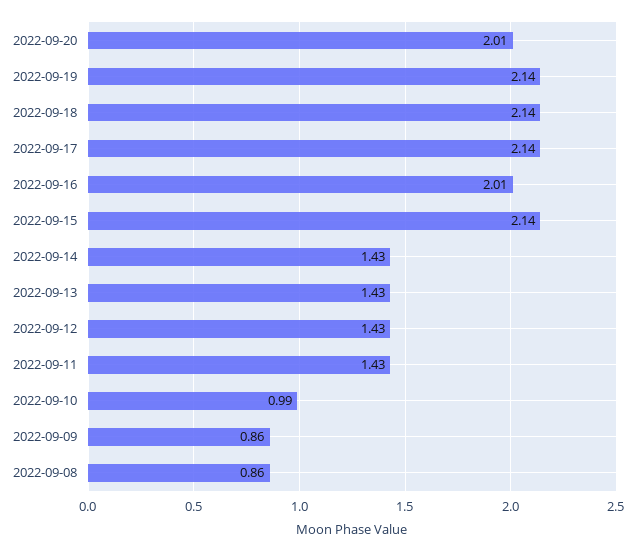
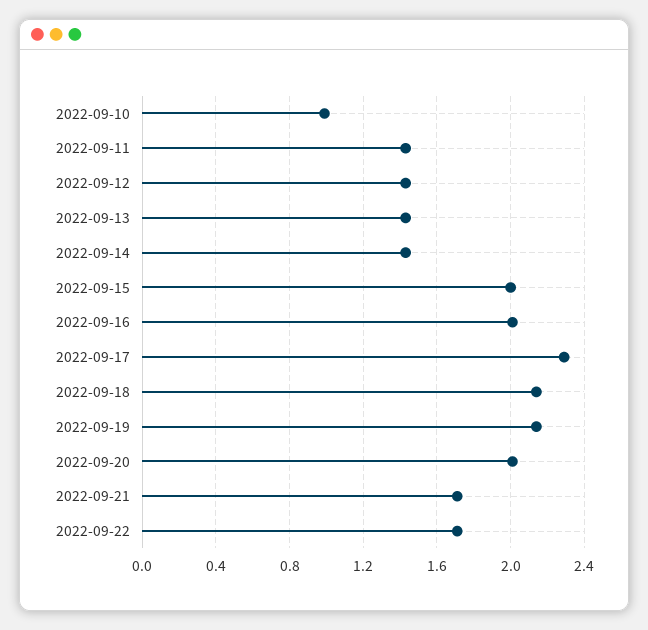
2022-09-17: 2.14 -> 2.3
2022-09-15: 2.14 -> 2
2022-09-09: 0.86 -> none
2022-09-08: 0.86 -> none
2022-09-21: none -> 1.7
2022-09-22: none -> 1.7

